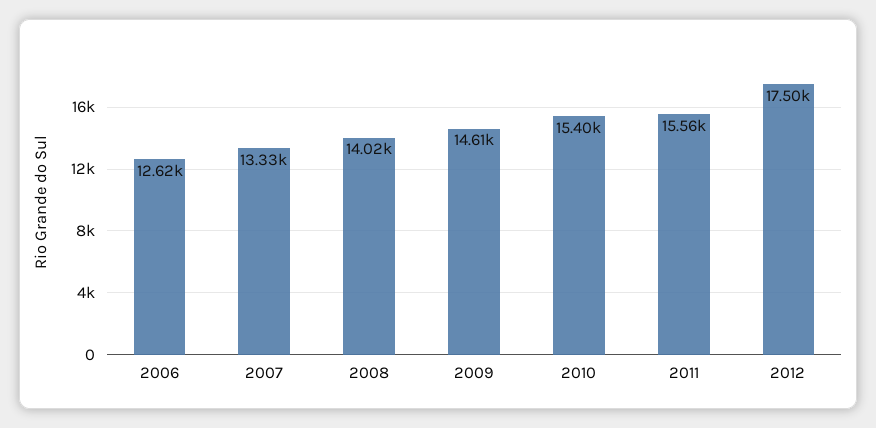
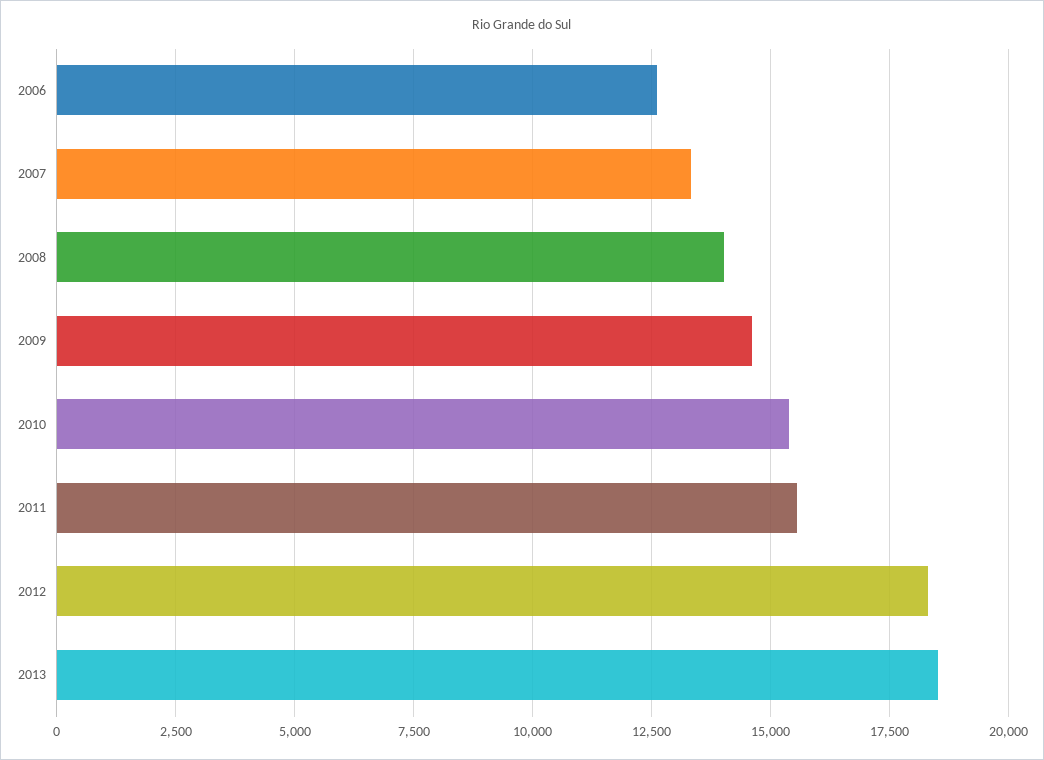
2012: 17500 -> 18250
2013: none -> 18500

